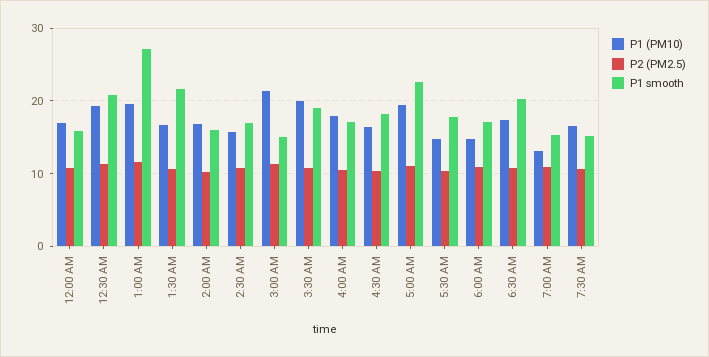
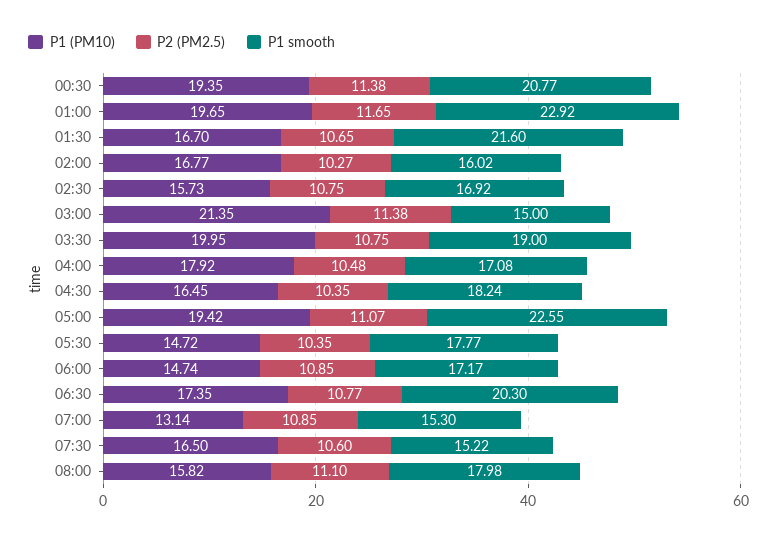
P1 (PM10), 12:00 AM: 17 -> none
P2 (PM2.5), 12:00 AM: 11 -> none
P1 smooth, 12:00 AM: 16 -> none
P1 smooth, 1:00 AM: 27 -> 22.92
P1 (PM10), 08:00: none -> 15.82
P2 (PM2.5), 08:00: none -> 11.1
P1 smooth, 08:00: none -> 17.98

